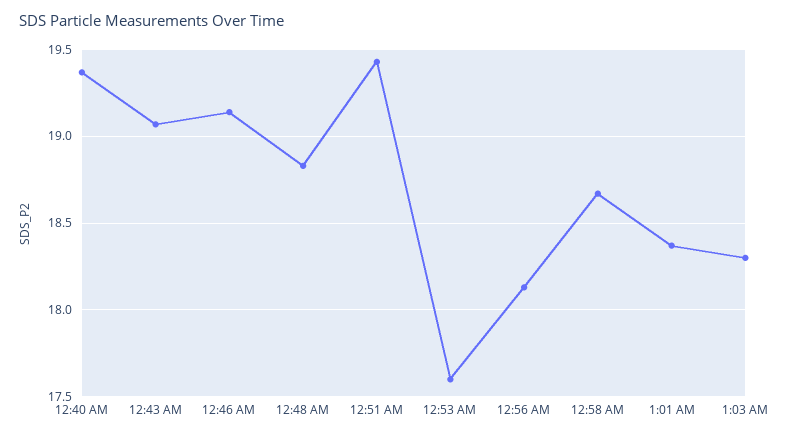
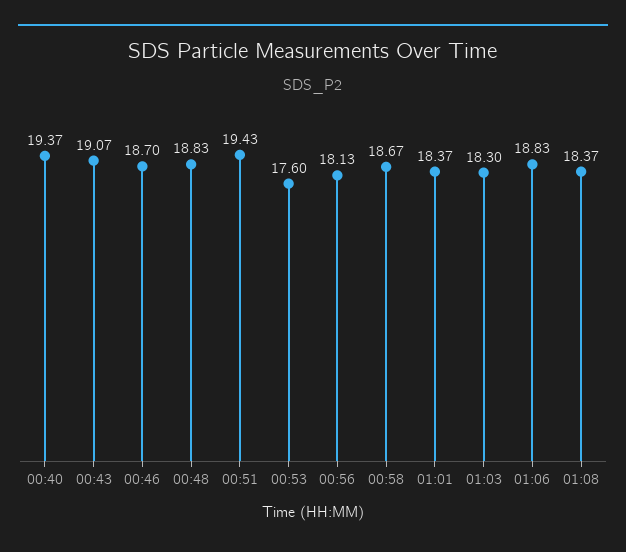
12:46 AM: 19.15 -> 18.7
01:06: none -> 18.83
01:08: none -> 18.37

